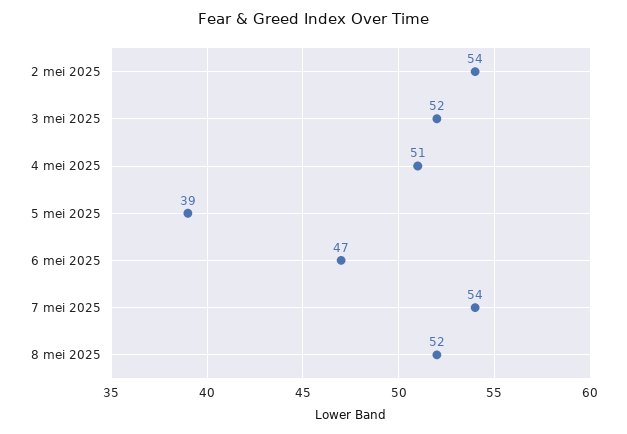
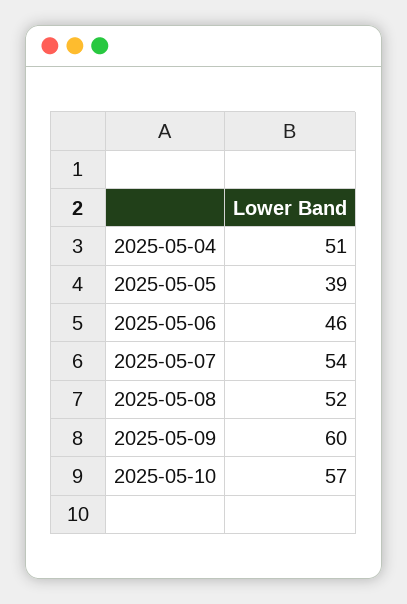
2 mei 2025: 54 -> none
3 mei 2025: 52 -> none
6 mei 2025: 47 -> 46
2025-05-09: none -> 60
2025-05-10: none -> 57

